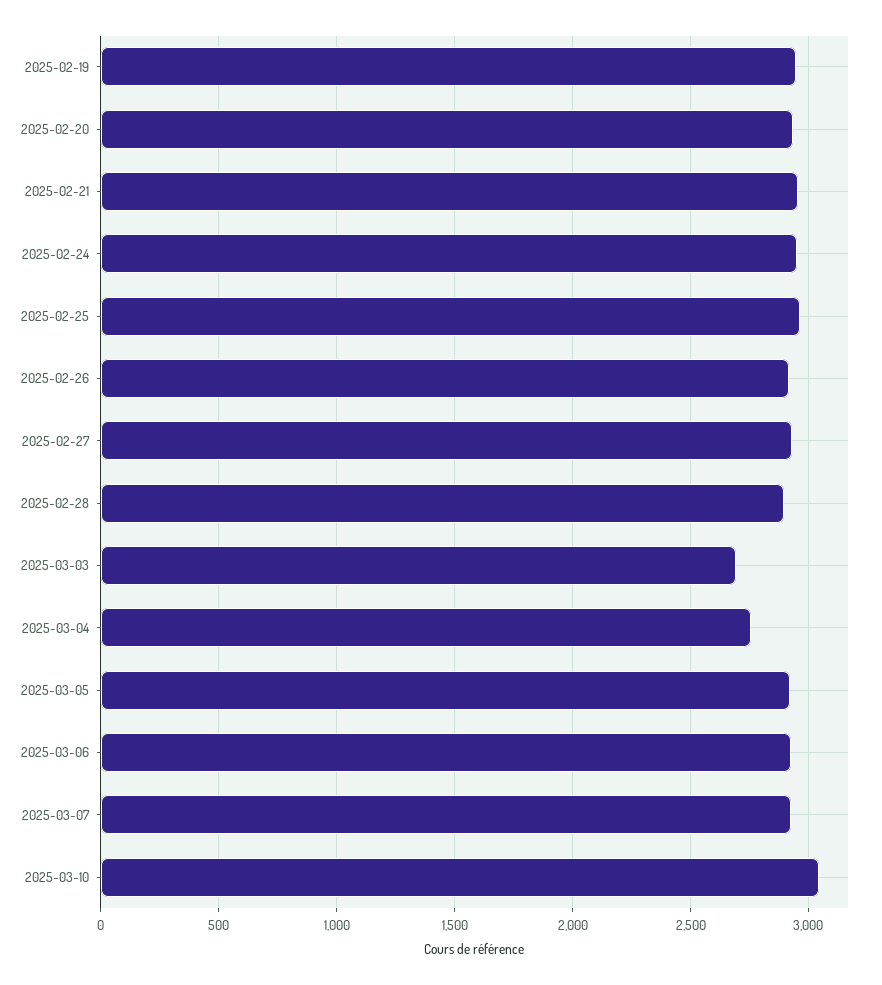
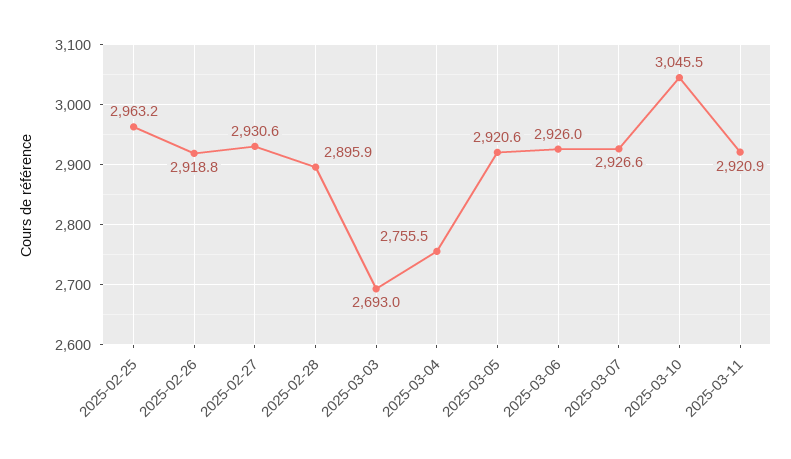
2025-02-19: 2950 -> none
2025-02-20: 2950 -> none
2025-02-21: 2950 -> none
2025-02-24: 2950 -> none
2025-03-11: none -> 2920.9

